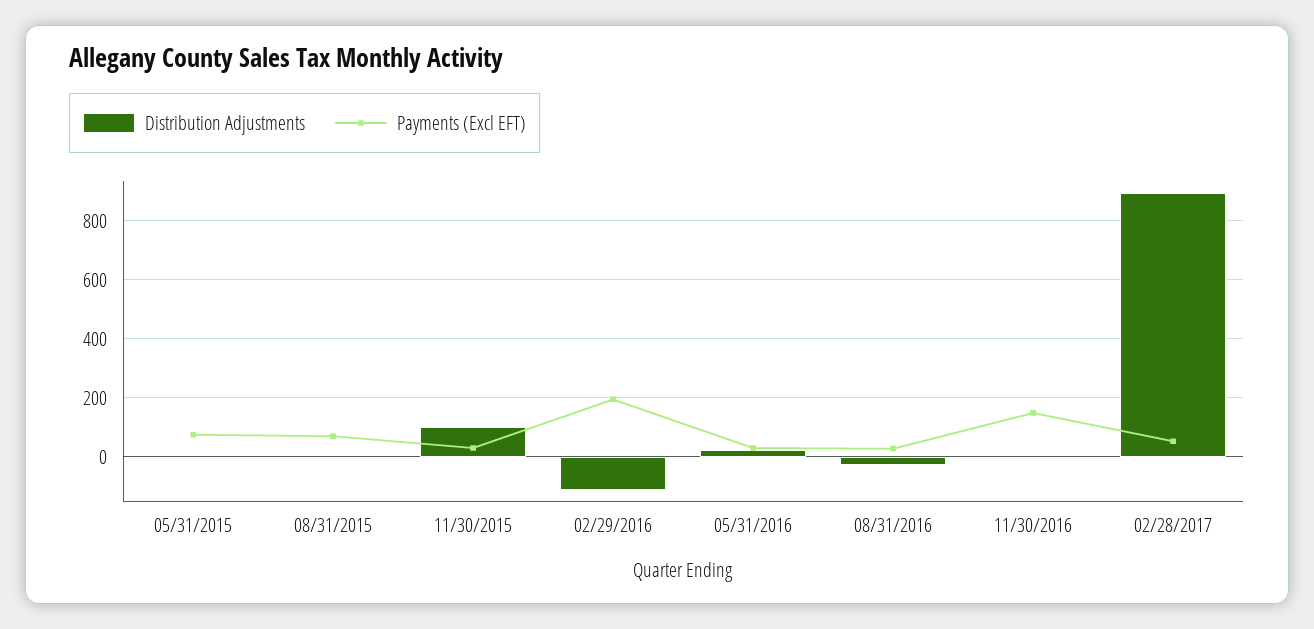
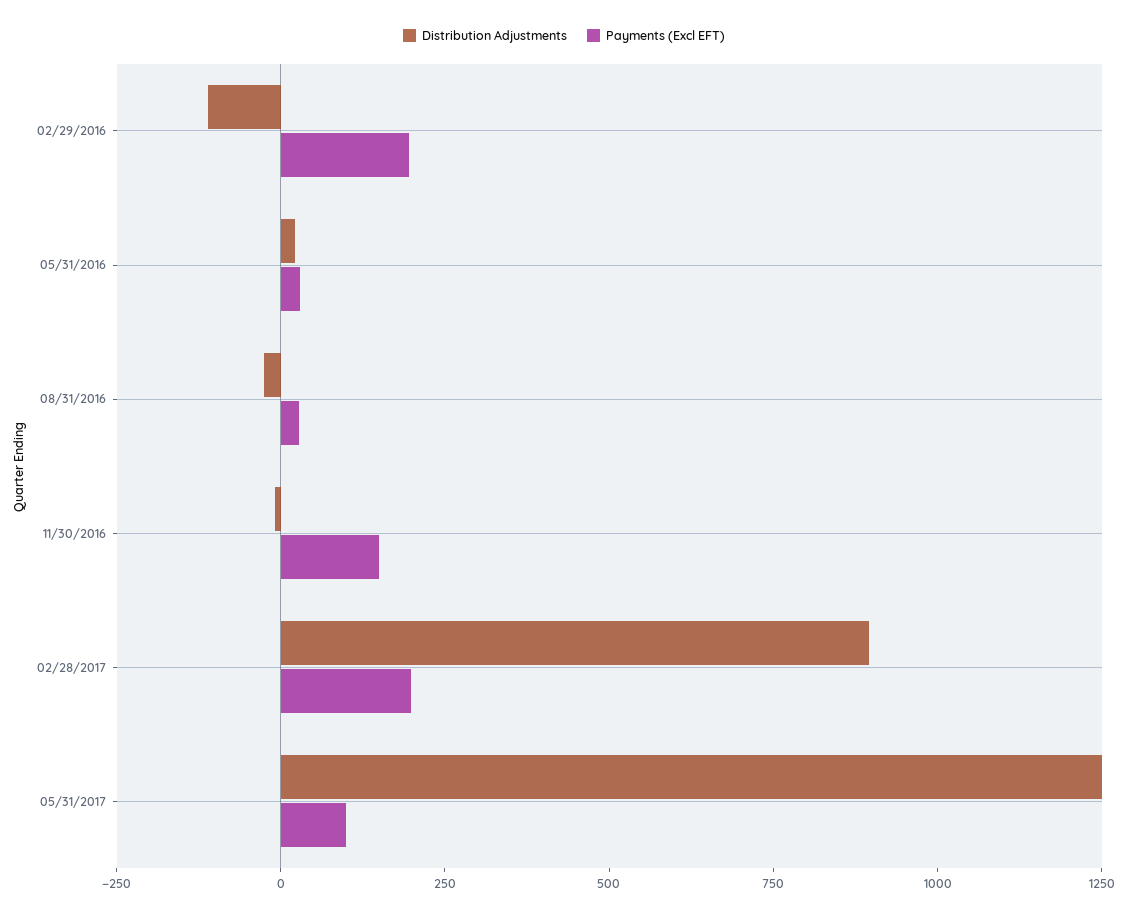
Distribution Adjustments, 05/31/2015: 0 -> none
Payments (Excl EFT), 05/31/2015: 75 -> none
Distribution Adjustments, 08/31/2015: 0 -> none
Payments (Excl EFT), 08/31/2015: 75 -> none
Distribution Adjustments, 11/30/2015: 100 -> none
Payments (Excl EFT), 11/30/2015: 25 -> none
Payments (Excl EFT), 02/28/2017: 50 -> 200
Distribution Adjustments, 05/31/2017: none -> 1250
Payments (Excl EFT), 05/31/2017: none -> 100

